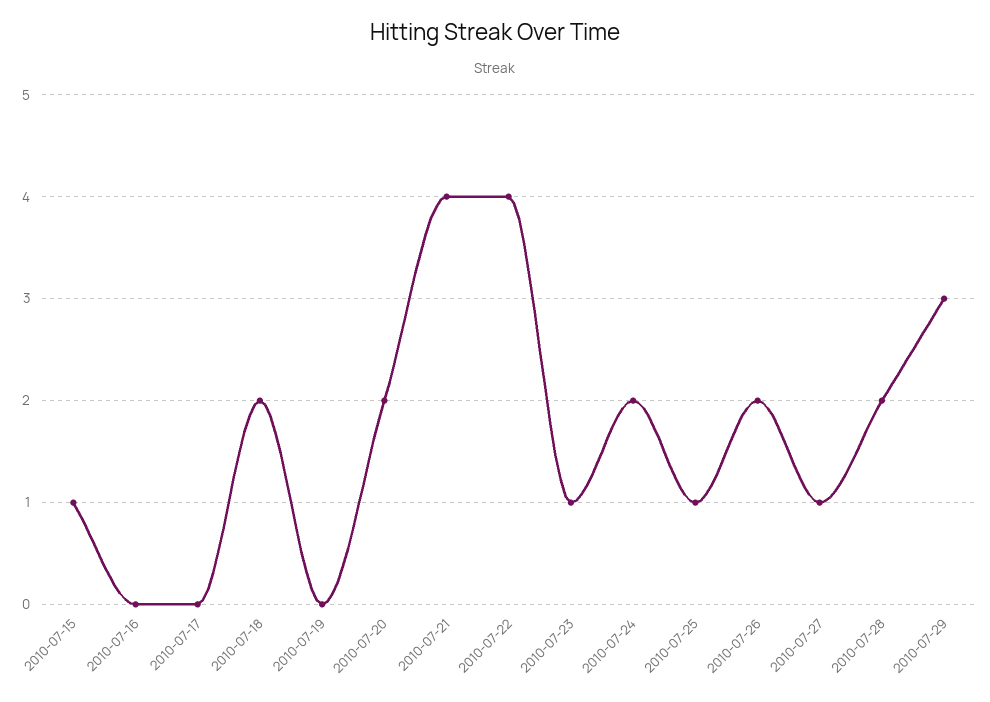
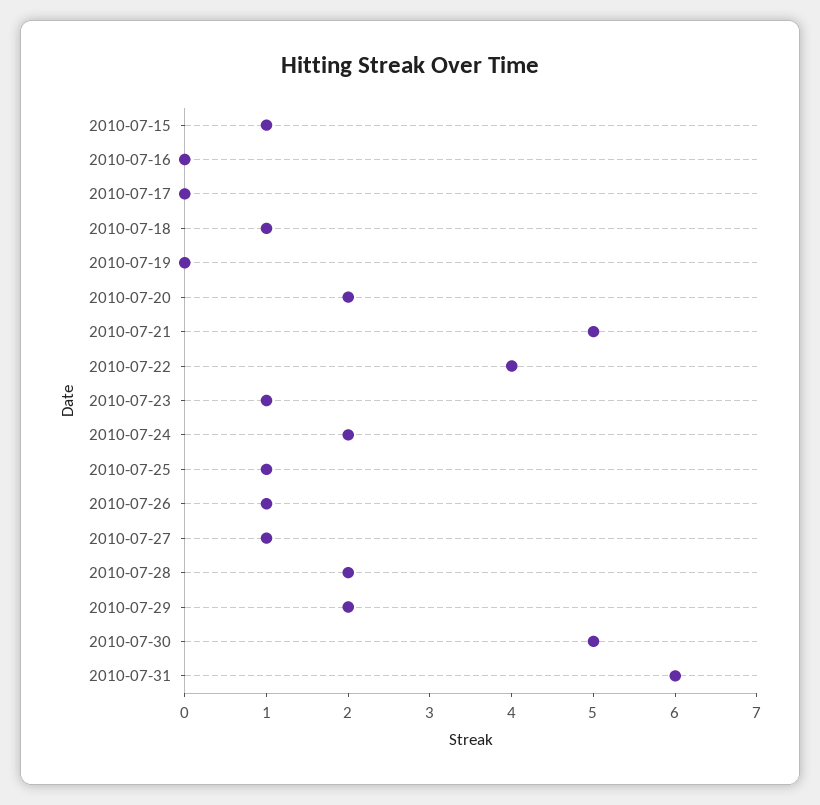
2010-07-18: 2 -> 1
2010-07-21: 4 -> 5
2010-07-26: 2 -> 1
2010-07-29: 3 -> 2
2010-07-30: none -> 5
2010-07-31: none -> 6

